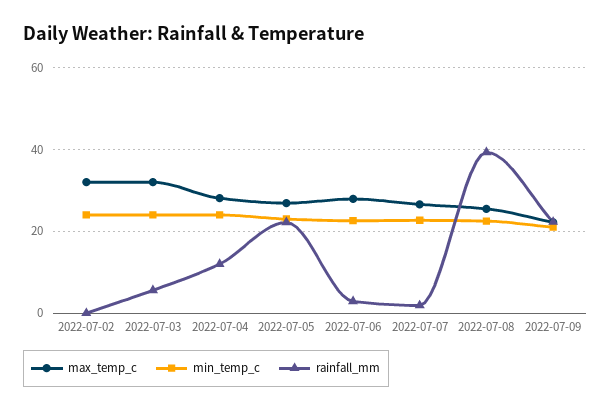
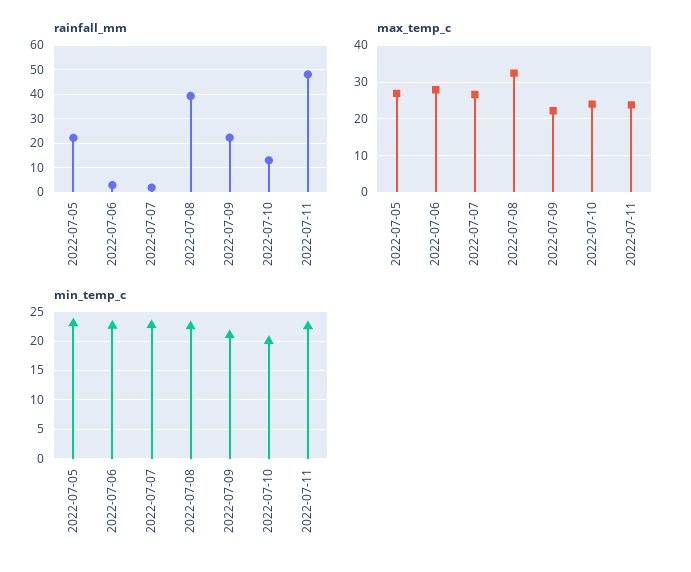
max_temp_c, 2022-07-02: 32 -> none
min_temp_c, 2022-07-02: 24 -> none
rainfall_mm, 2022-07-02: 0 -> none
max_temp_c, 2022-07-03: 32 -> none
min_temp_c, 2022-07-03: 24 -> none
rainfall_mm, 2022-07-03: 6 -> none
max_temp_c, 2022-07-04: 28 -> none
min_temp_c, 2022-07-04: 24 -> none
rainfall_mm, 2022-07-04: 12 -> none
max_temp_c, 2022-07-08: 26 -> 32
rainfall_mm, 2022-07-10: none -> 12.5
rainfall_mm, 2022-07-11: none -> 47.5
max_temp_c, 2022-07-10: none -> 24
max_temp_c, 2022-07-11: none -> 24
min_temp_c, 2022-07-10: none -> 20
min_temp_c, 2022-07-11: none -> 22.5

